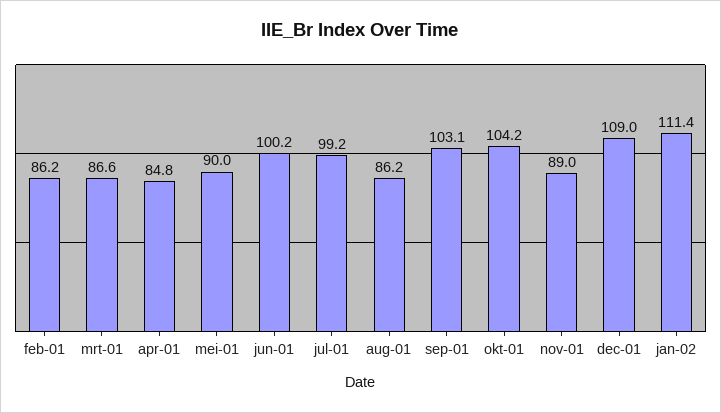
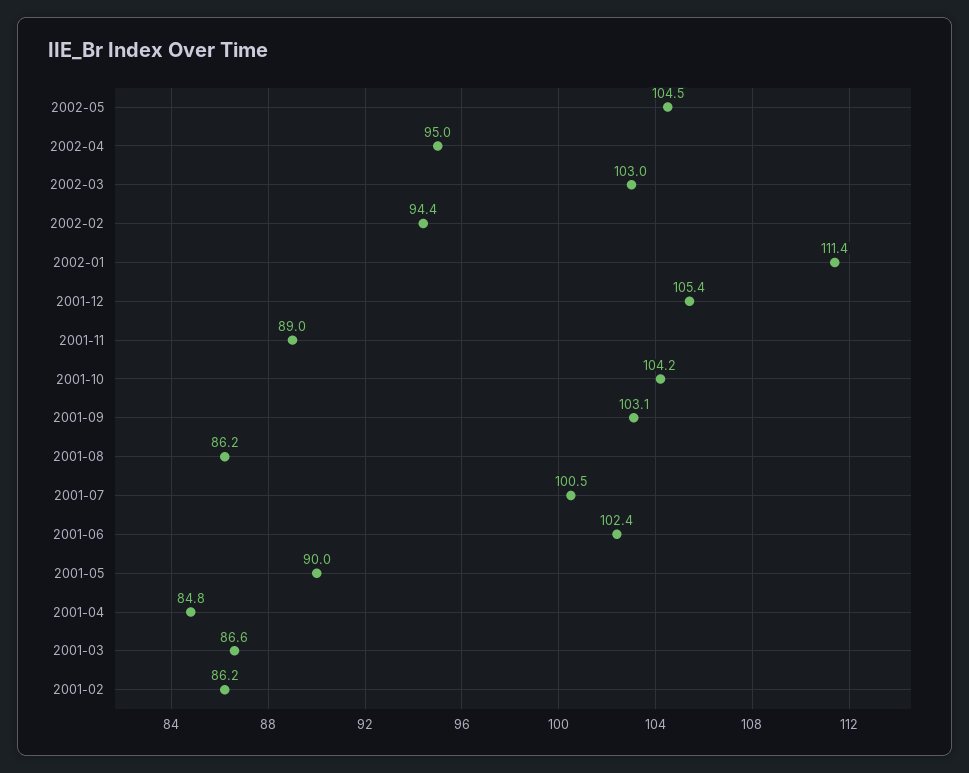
jun-01: 100.2 -> 102.4
jul-01: 99.2 -> 100.5
dec-01: 109 -> 105.4
2002-05: none -> 104.5
2002-04: none -> 95
2002-03: none -> 103
2002-02: none -> 94.4

